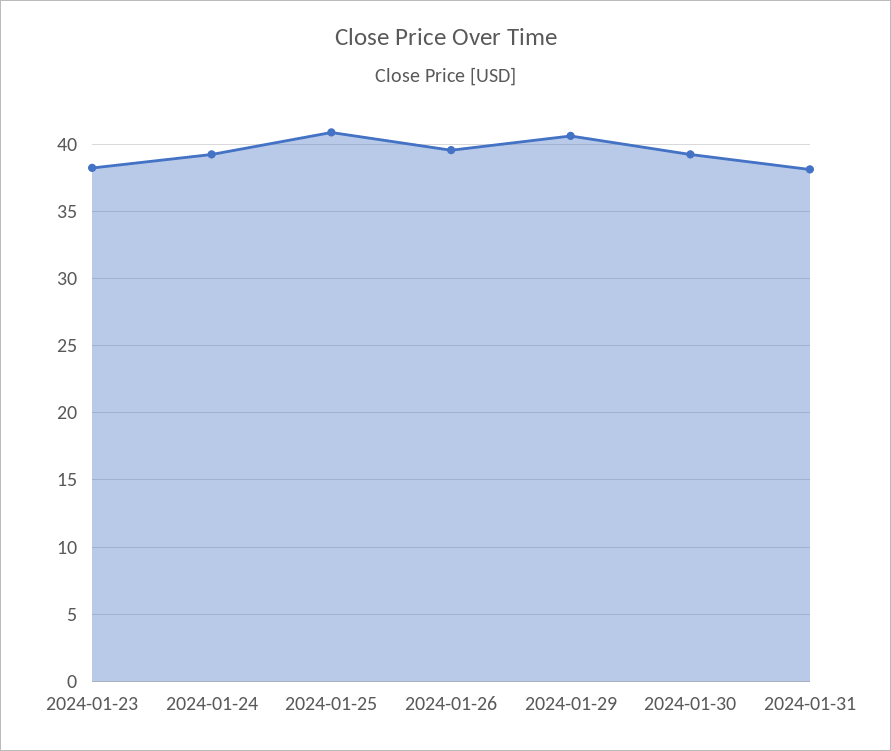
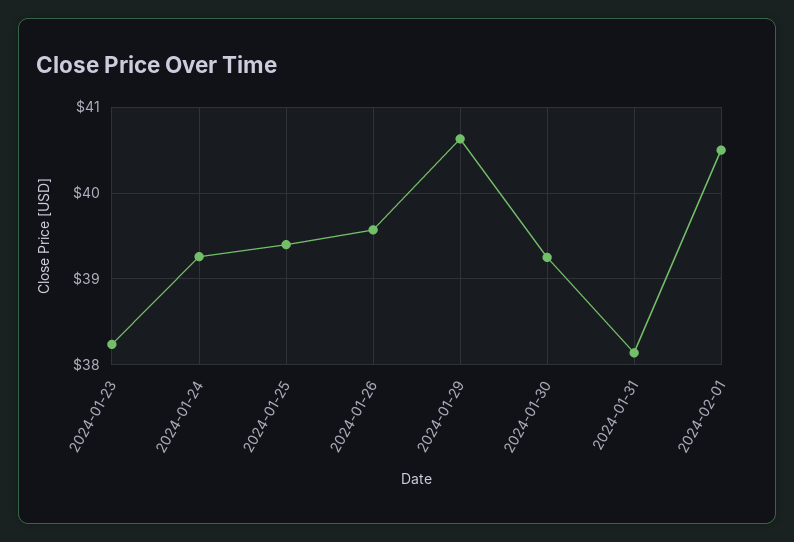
2024-01-25: 41 -> 39.4
2024-02-01: none -> 40.5

